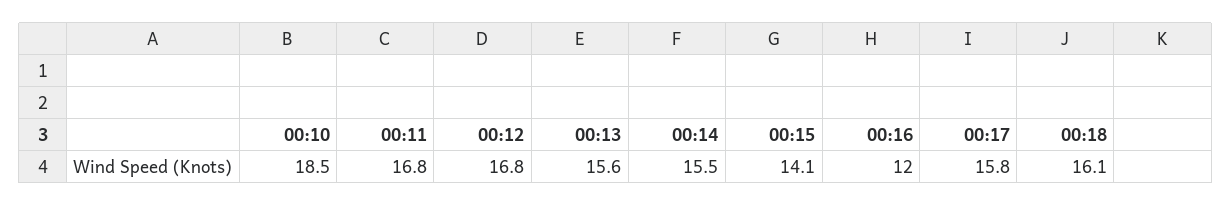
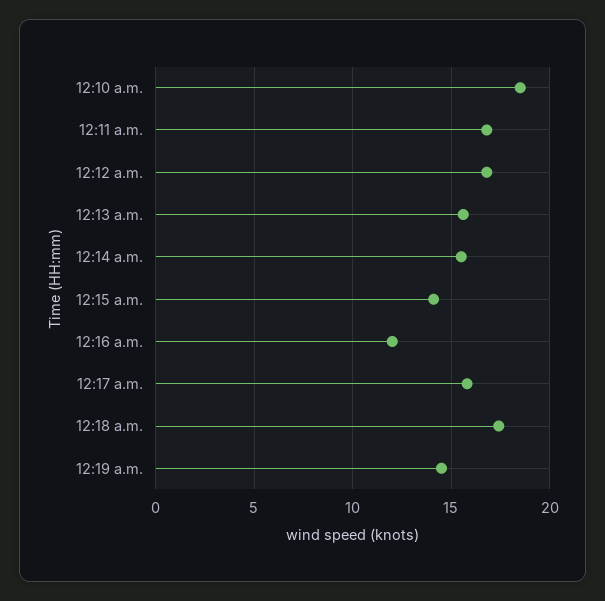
00:18: 16.1 -> 17.5
12:19 a.m.: none -> 14.5

